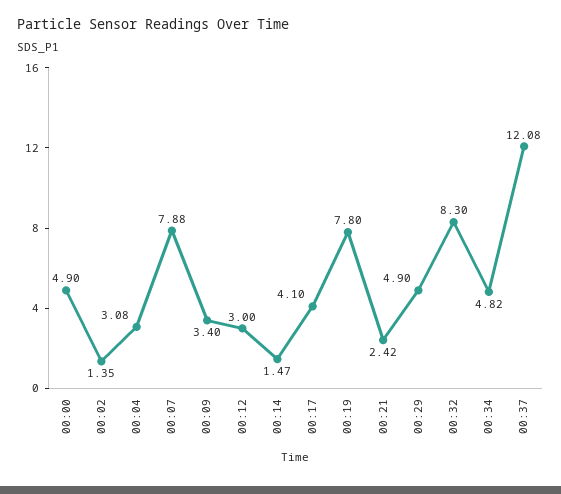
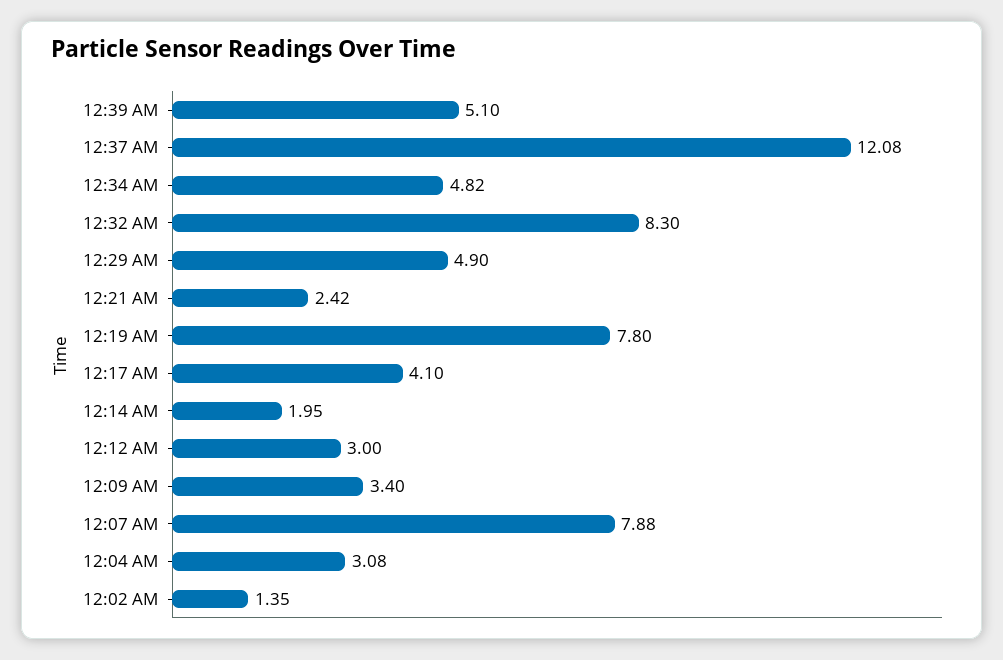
00:00: 4.9 -> none
00:14: 1.47 -> 1.95
12:39 AM: none -> 5.1

